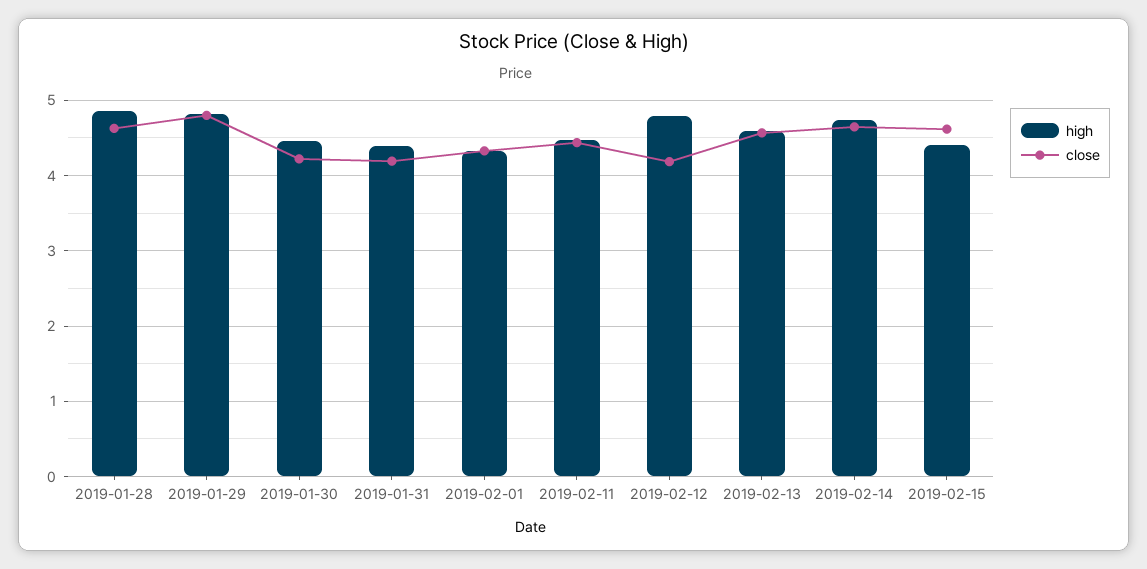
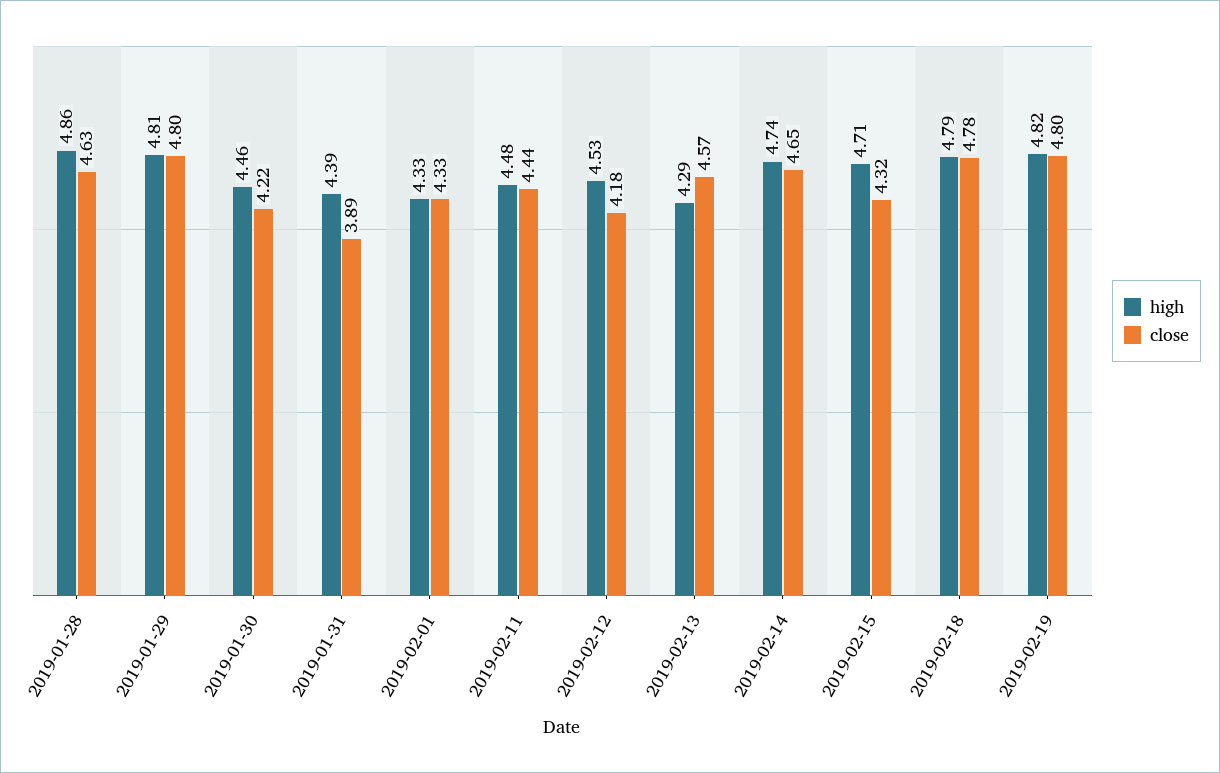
close, 2019-01-31: 4.2 -> 3.89
high, 2019-02-12: 4.8 -> 4.53
high, 2019-02-13: 4.6 -> 4.29
high, 2019-02-15: 4.4 -> 4.71
close, 2019-02-15: 4.6 -> 4.32
high, 2019-02-18: none -> 4.79
close, 2019-02-18: none -> 4.78
high, 2019-02-19: none -> 4.82
close, 2019-02-19: none -> 4.8

